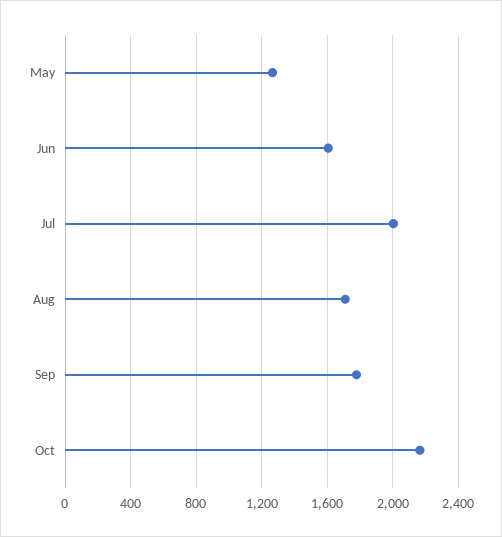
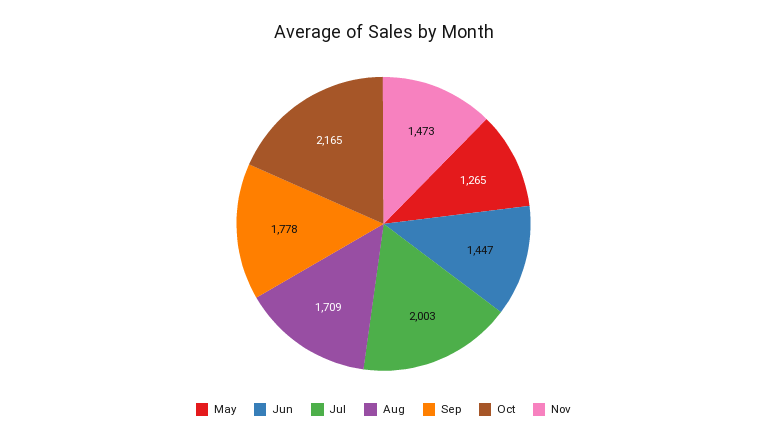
Jun: 1600 -> 1447
Nov: none -> 1473

